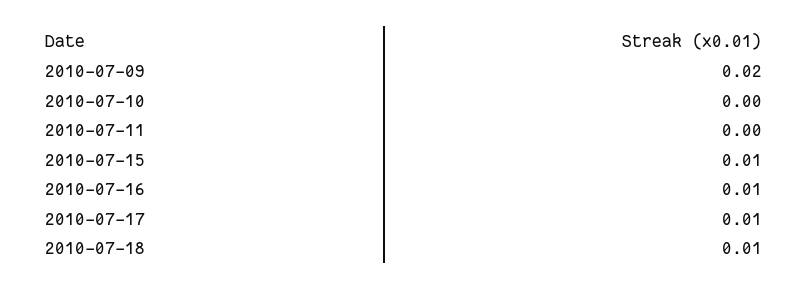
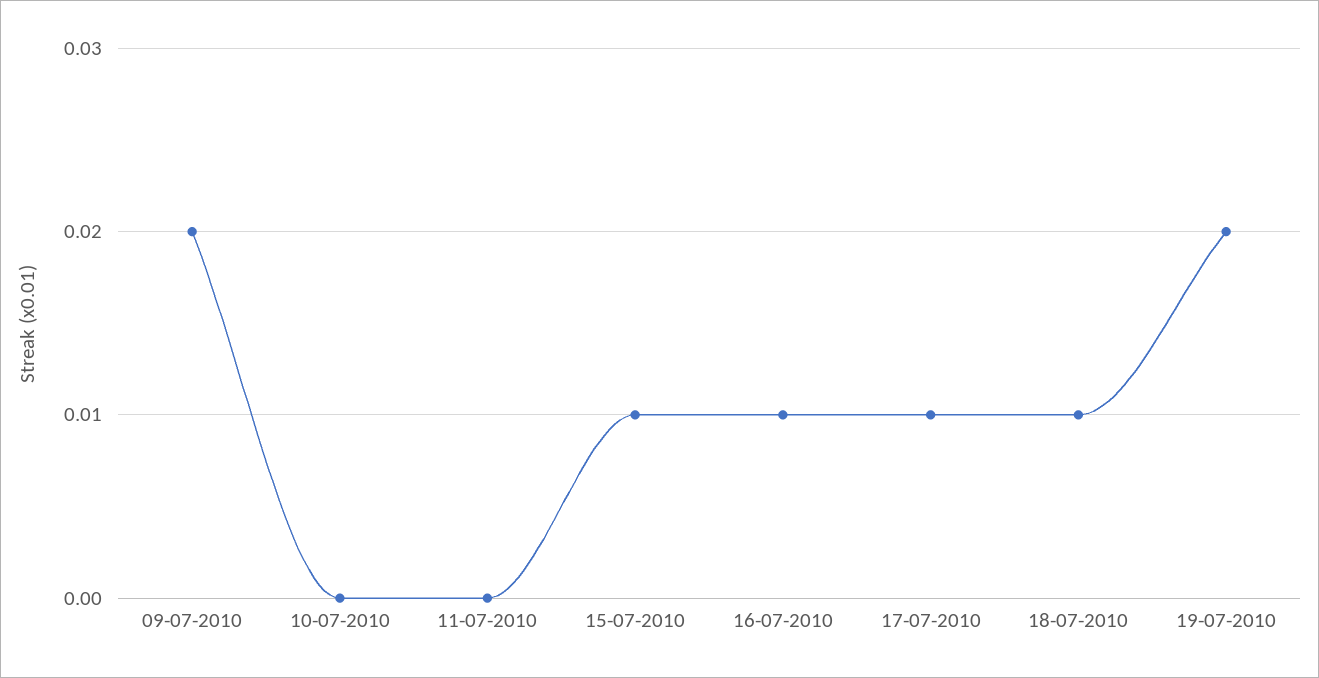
19-07-2010: none -> 0.02

